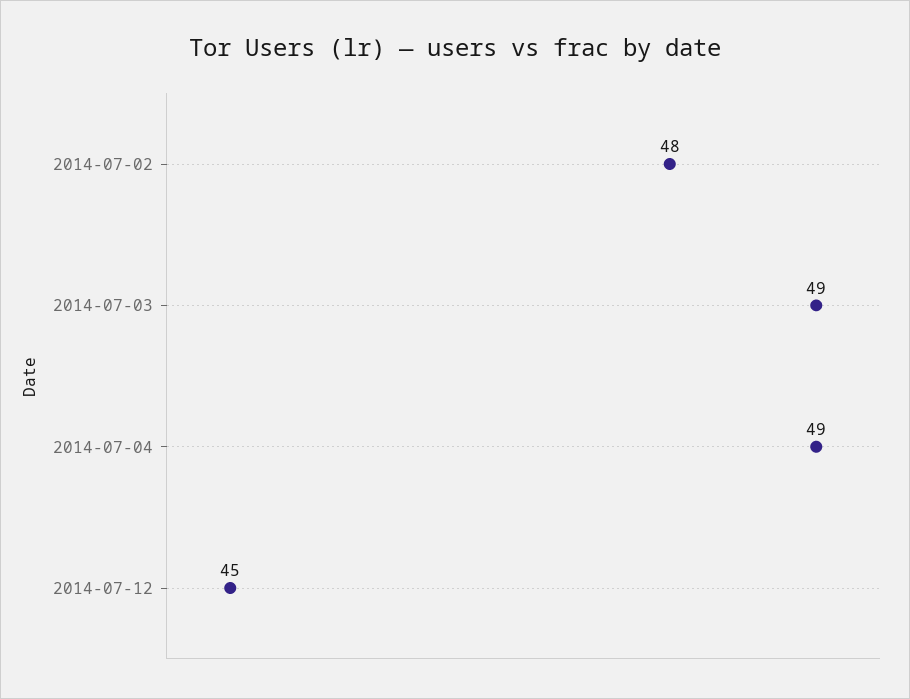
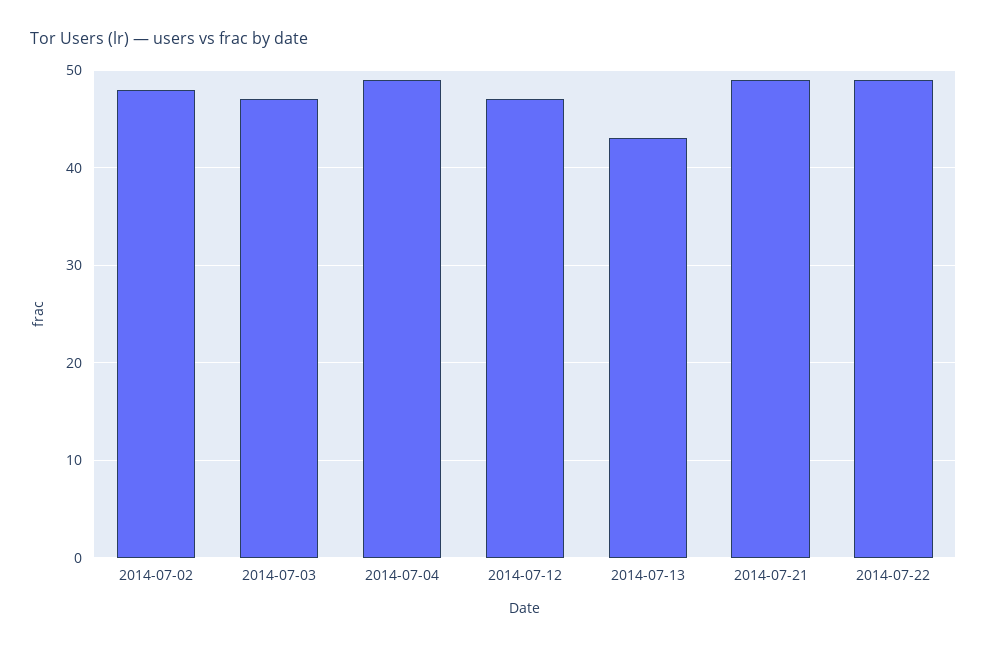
2014-07-03: 49 -> 47
2014-07-12: 45 -> 47
2014-07-13: none -> 43
2014-07-21: none -> 49
2014-07-22: none -> 49

